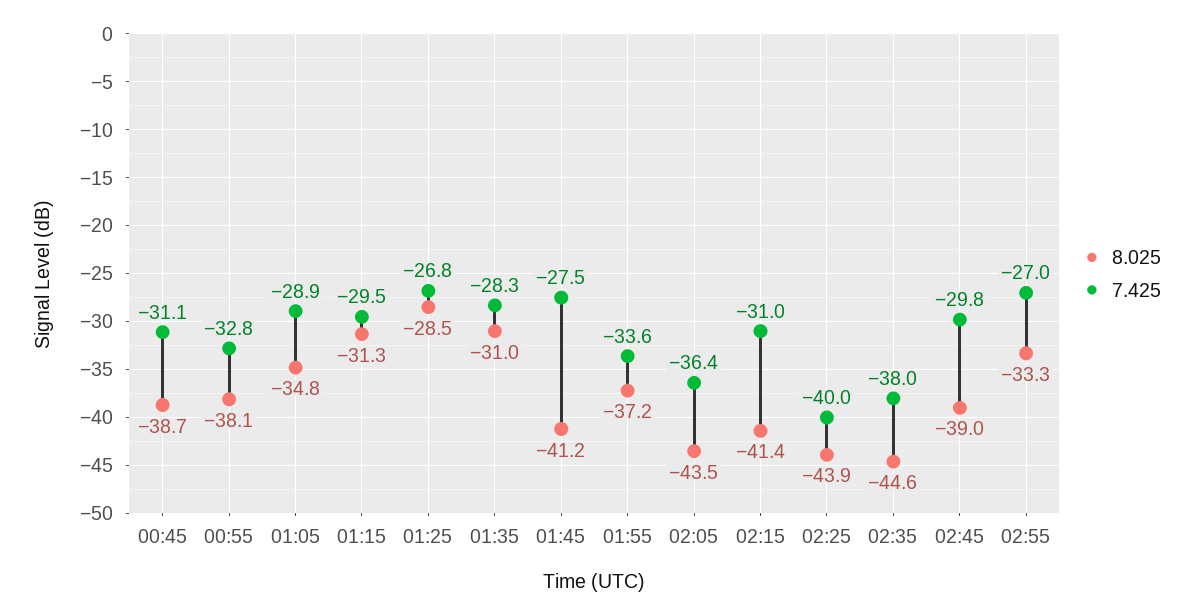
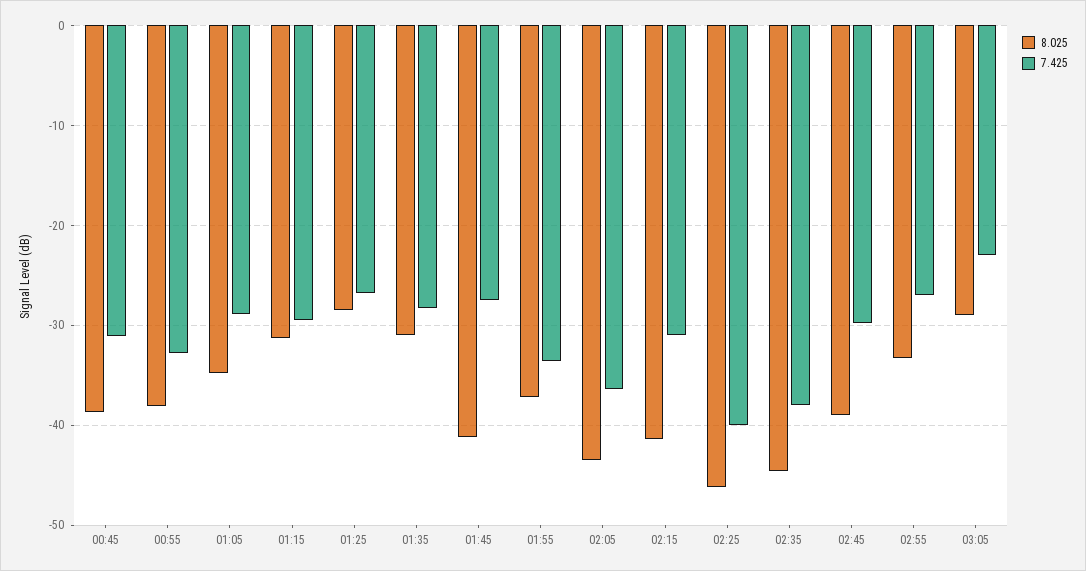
8.025, 02:25: -43.9 -> -46
8.025, 03:05: none -> -29
7.425, 03:05: none -> -23

